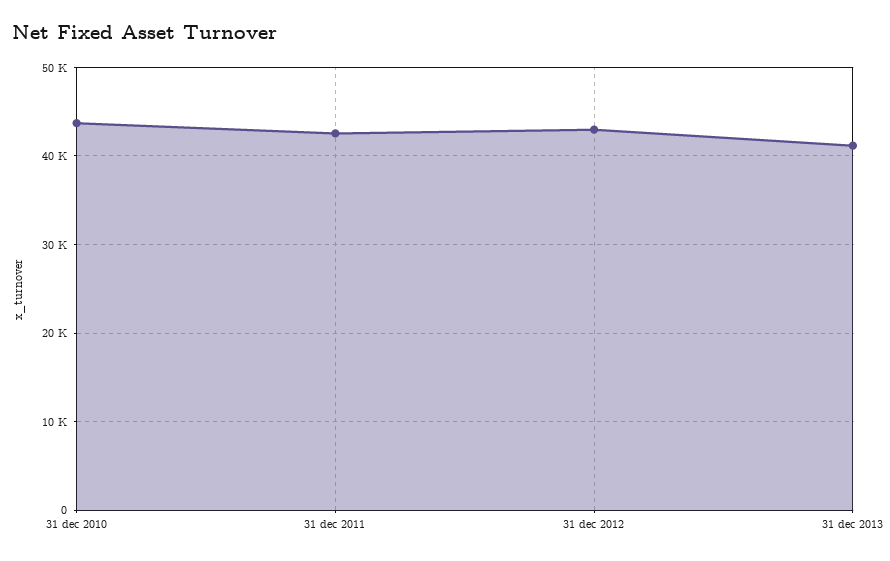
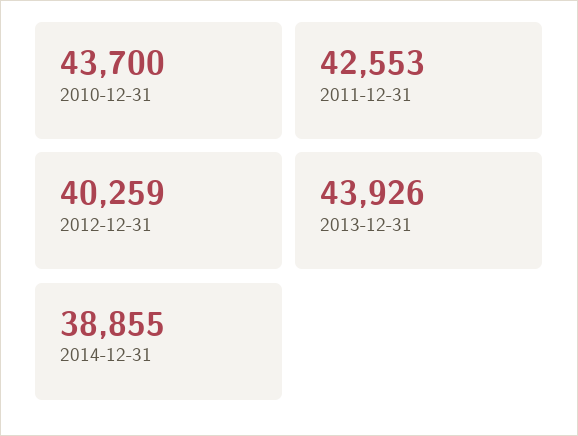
31 dec 2012: 43000 -> 40259
31 dec 2013: 41000 -> 43926
2014-12-31: none -> 38855

